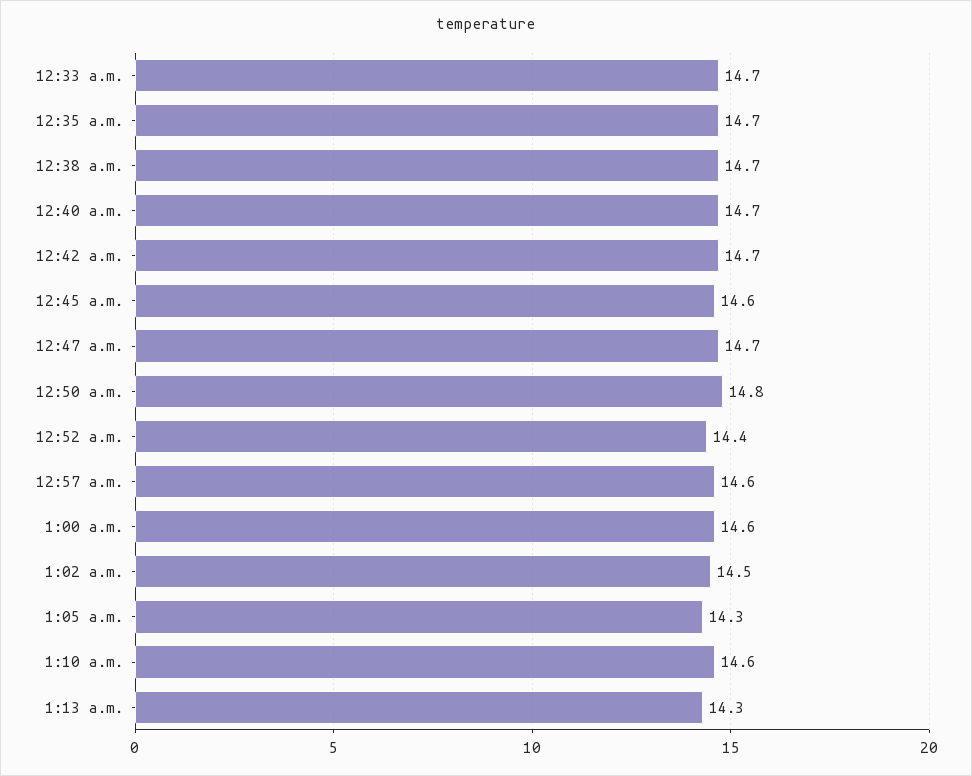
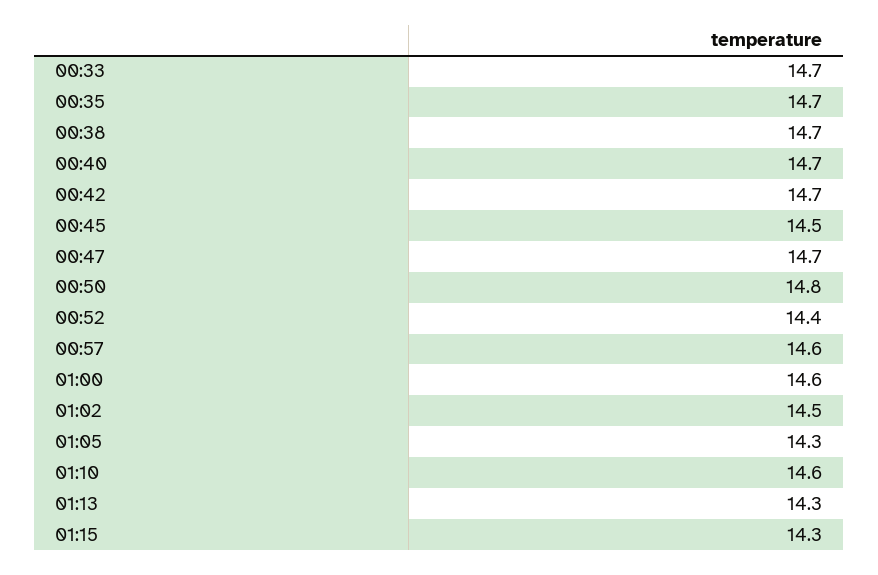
12:45 a.m.: 14.6 -> 14.5
01:15: none -> 14.3

